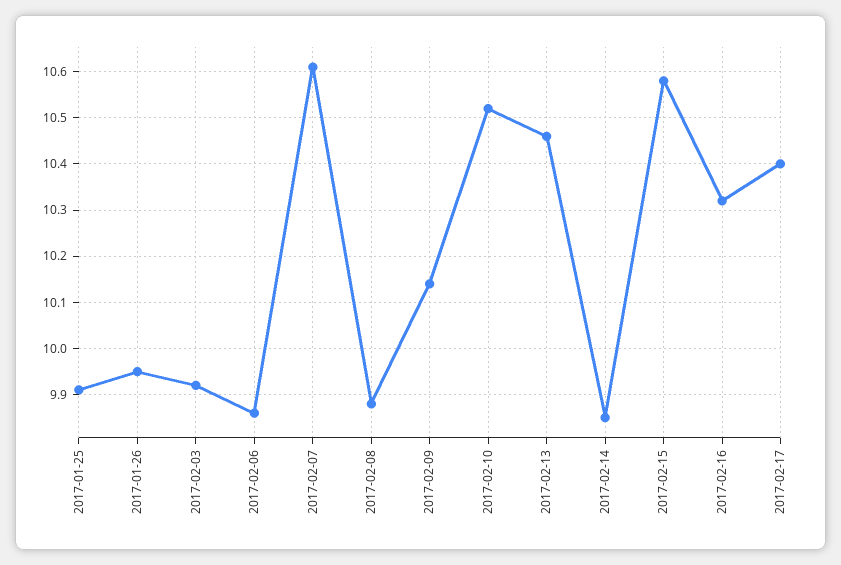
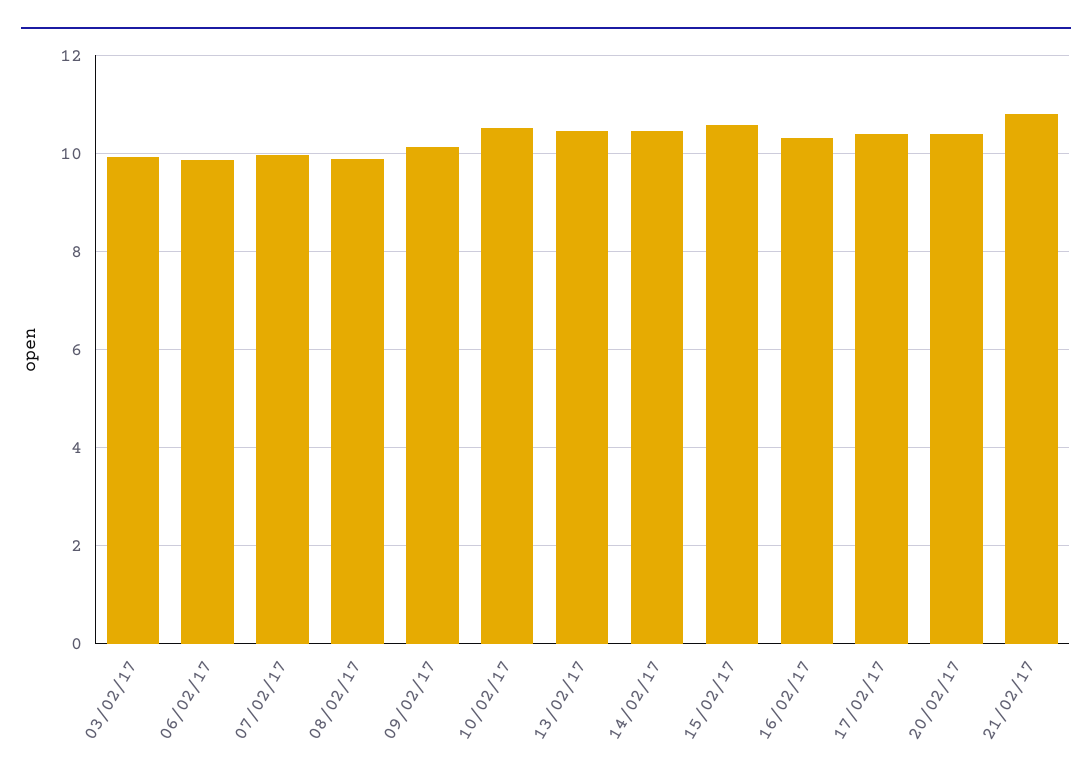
2017-01-25: 9.9 -> none
2017-01-26: 9.95 -> none
2017-02-07: 10.6 -> 10
2017-02-14: 9.85 -> 10.4
20/02/17: none -> 10.4
21/02/17: none -> 10.8

